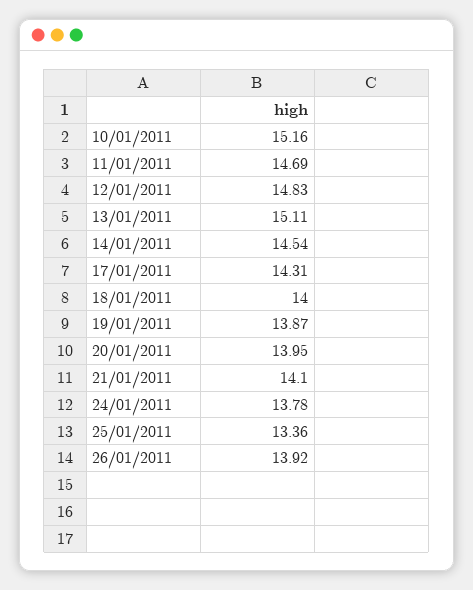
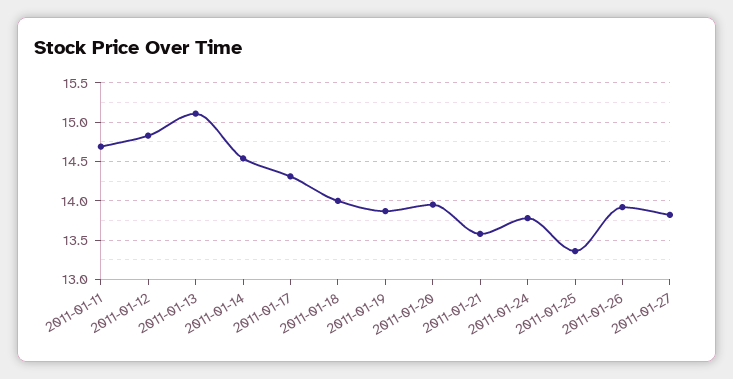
10/01/2011: 15.16 -> none
21/01/2011: 14.1 -> 13.6
2011-01-27: none -> 13.8

